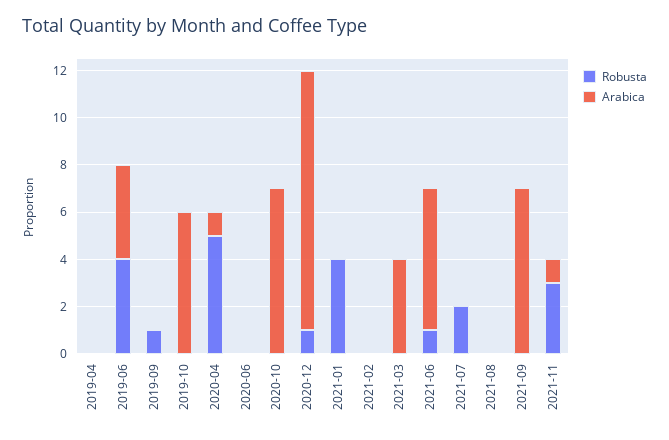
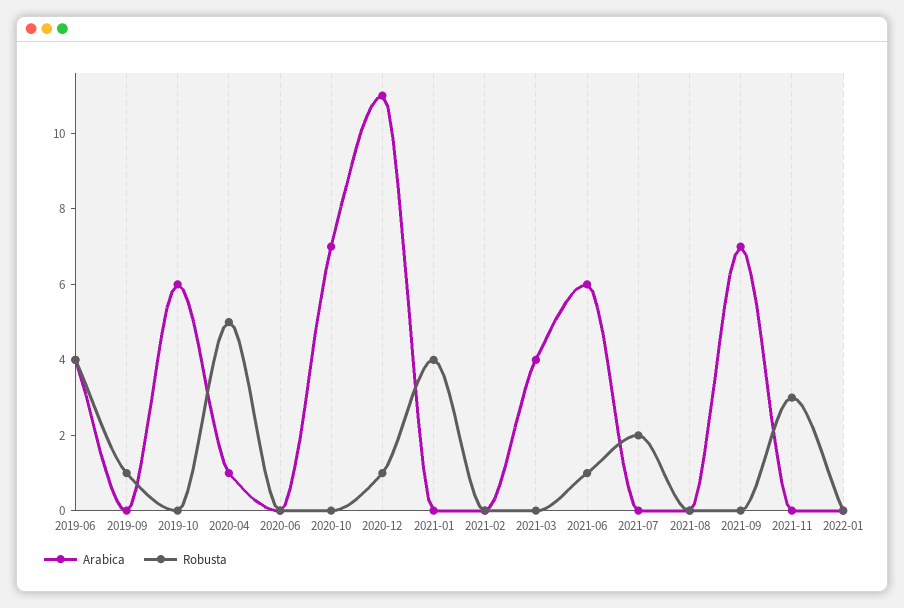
Robusta, 2019-04: 0 -> none
Arabica, 2019-04: 0 -> none
Arabica, 2021-11: 1 -> 0
Arabica, 2022-01: none -> 0
Robusta, 2022-01: none -> 0

